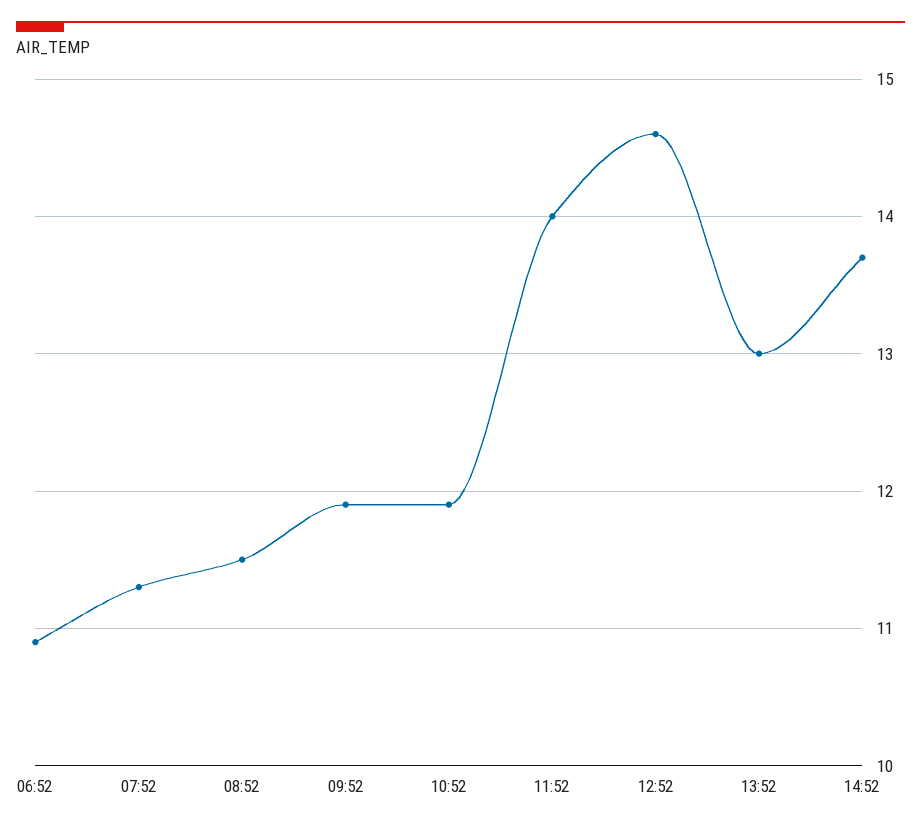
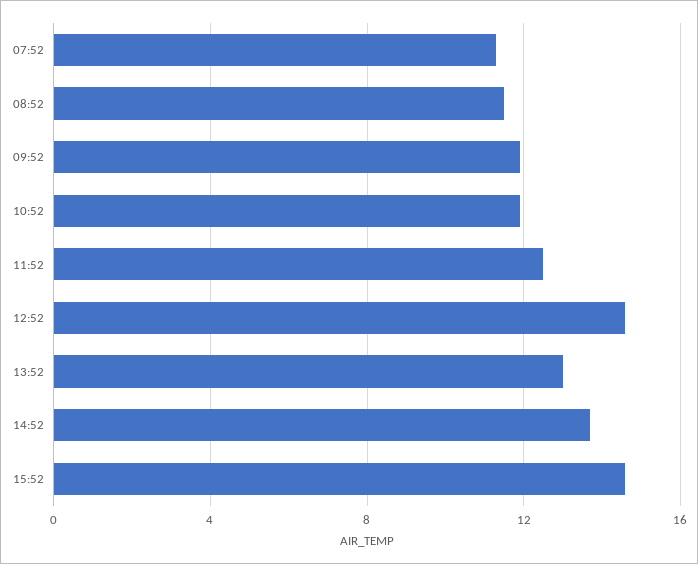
06:52: 10.9 -> none
11:52: 14 -> 12.5
15:52: none -> 14.5

